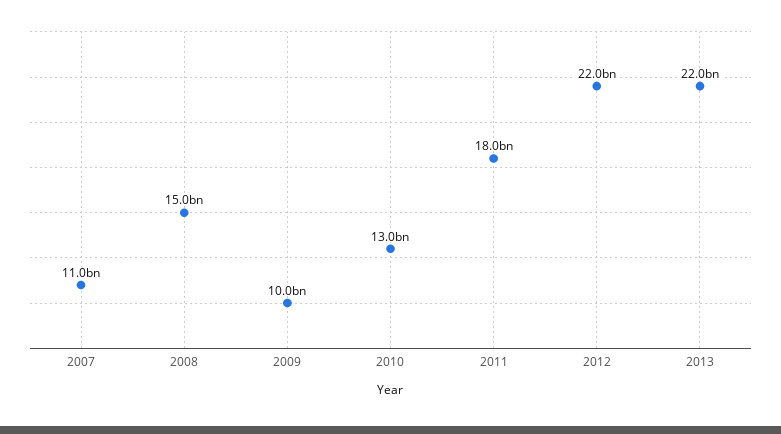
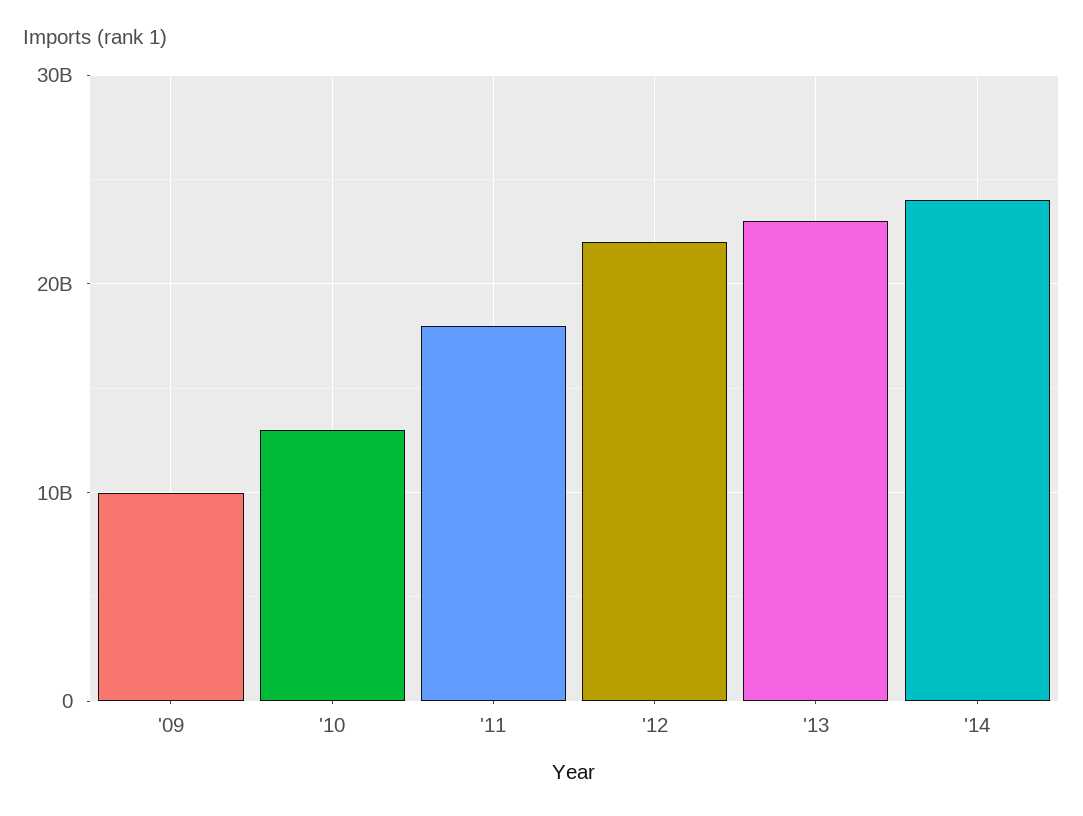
2007: 11000000000 -> none
2008: 15000000000 -> none
2013: 22000000000 -> 23000000000
'14: none -> 24000000000

